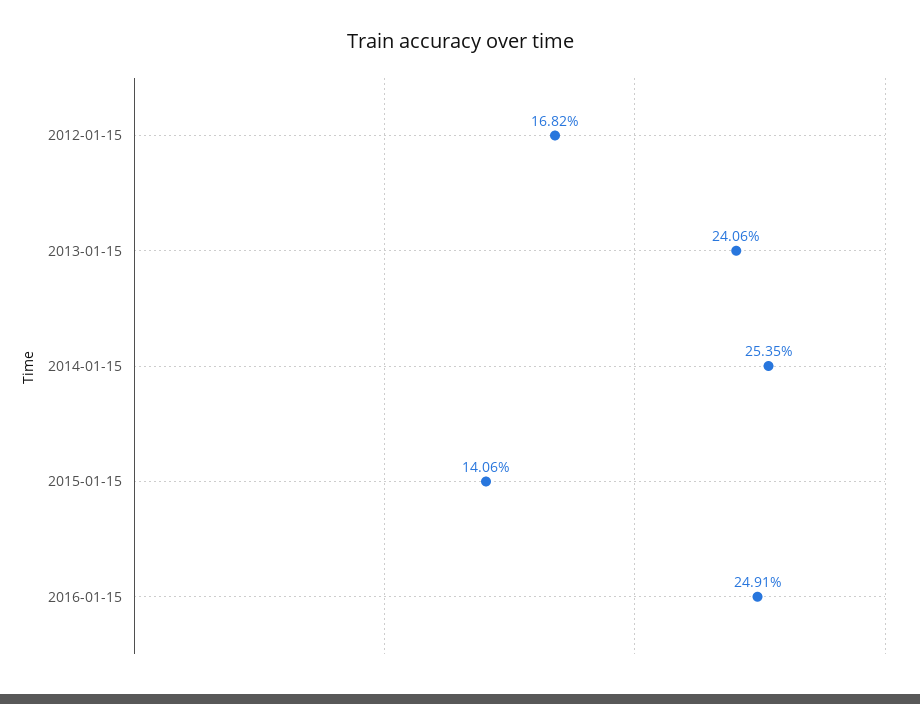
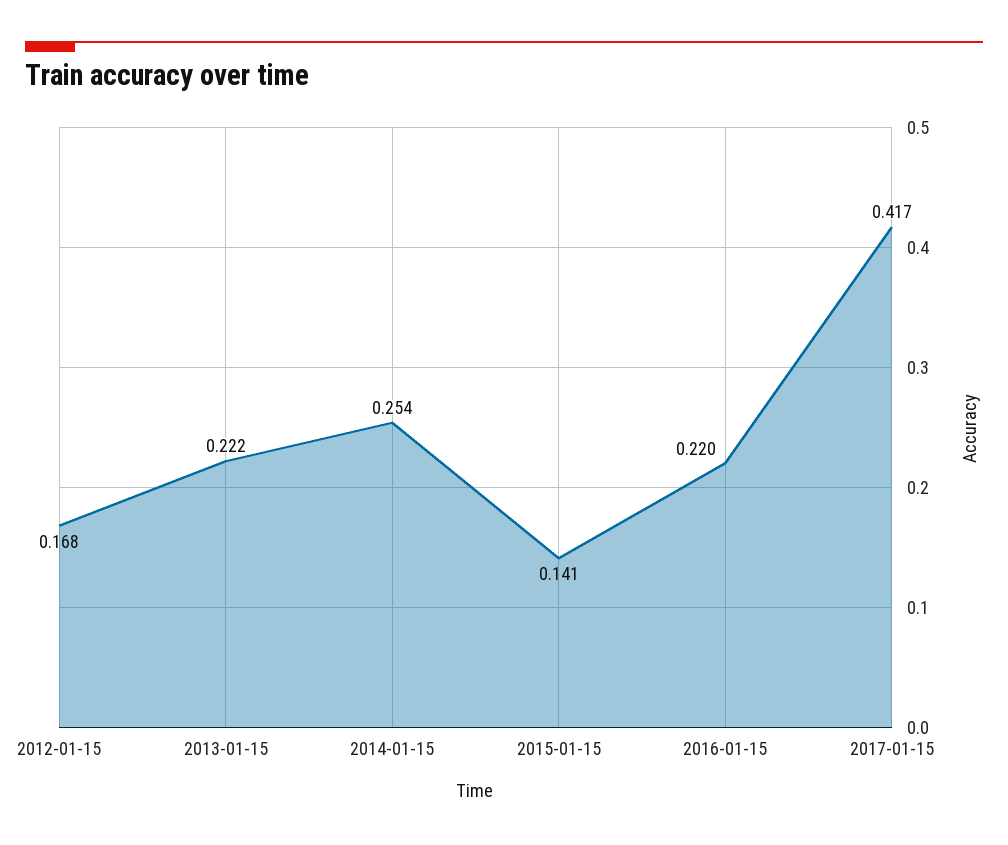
2013-01-15: 0.2406 -> 0.222
2016-01-15: 0.2491 -> 0.22
2017-01-15: none -> 0.417

